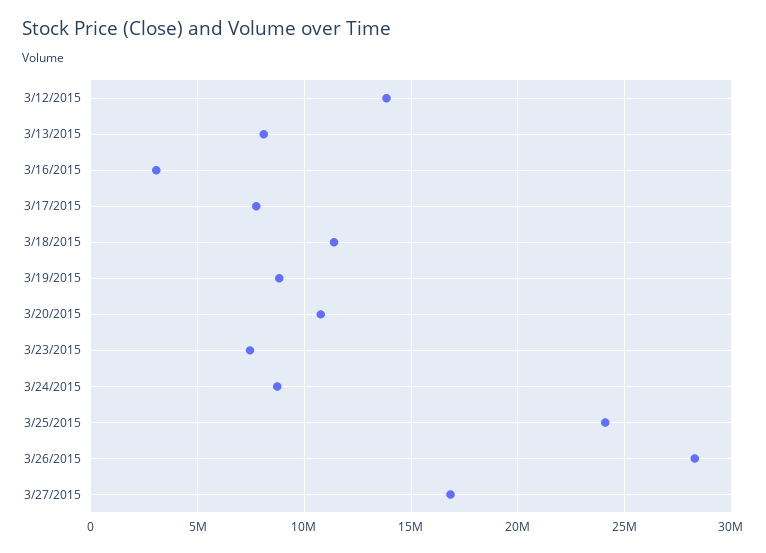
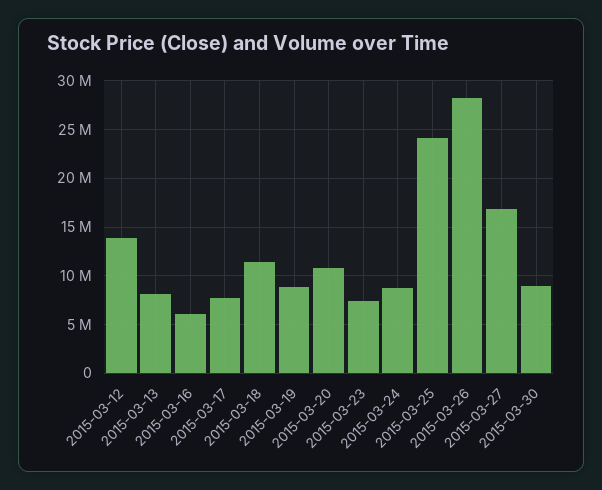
3/16/2015: 3000000 -> 6000000
2015-03-30: none -> 9000000

